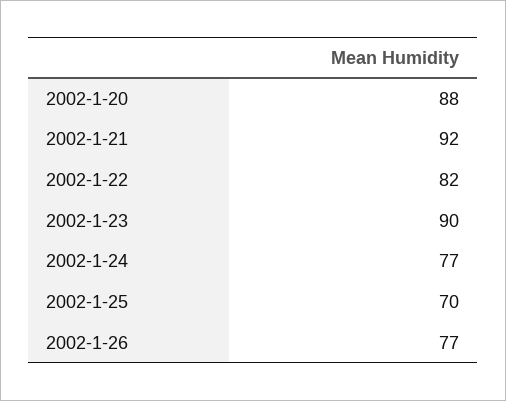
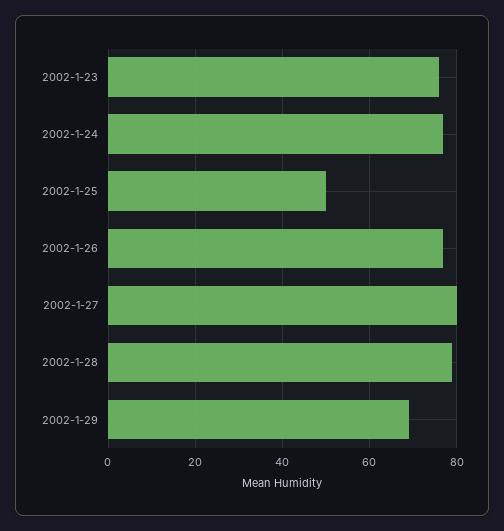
2002-1-20: 88 -> none
2002-1-21: 92 -> none
2002-1-22: 82 -> none
2002-1-23: 90 -> 75
2002-1-25: 70 -> 50
2002-1-27: none -> 80
2002-1-28: none -> 80
2002-1-29: none -> 70

